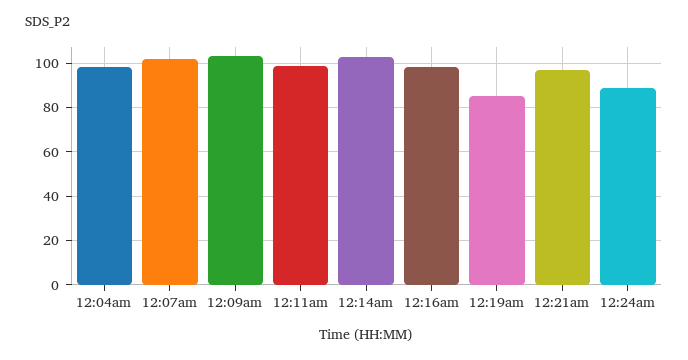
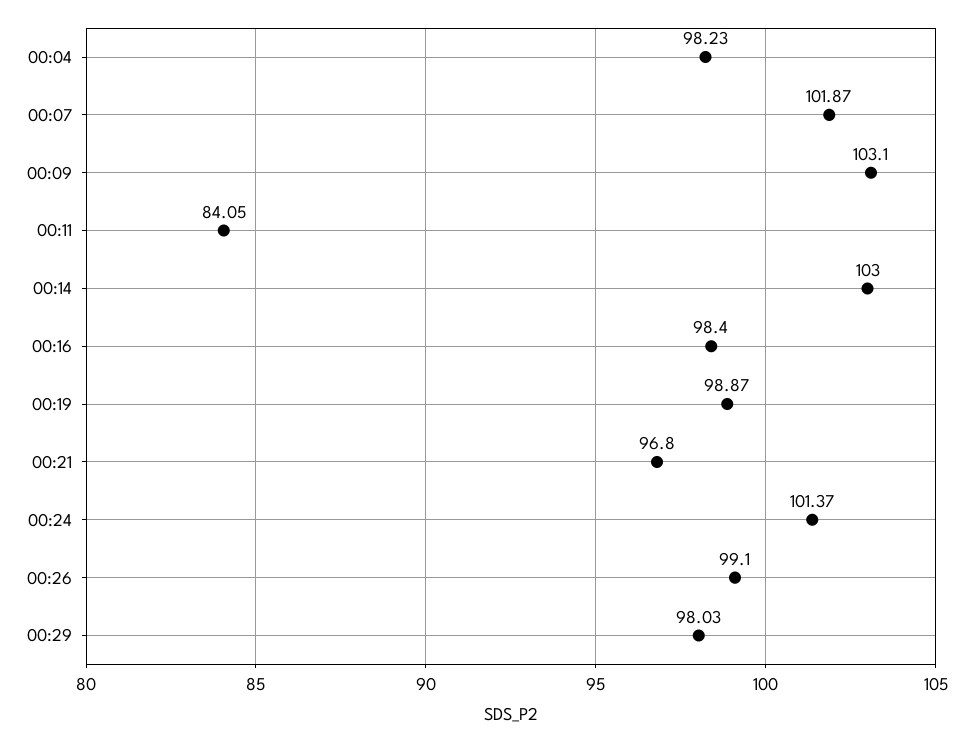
12:11am: 100 -> 84.05
12:19am: 85 -> 98.87
12:24am: 90 -> 101.37
00:26: none -> 99.1
00:29: none -> 98.03

